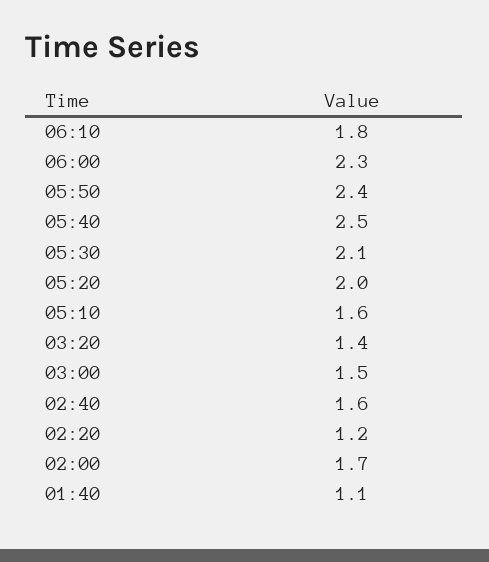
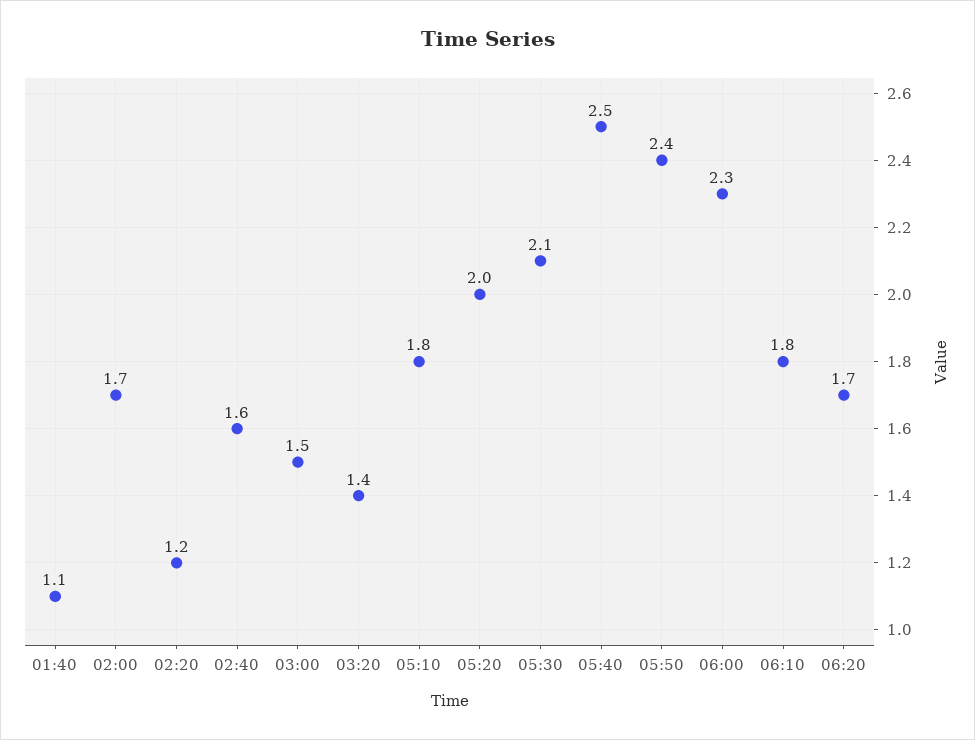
05:10: 1.6 -> 1.8
06:20: none -> 1.7

